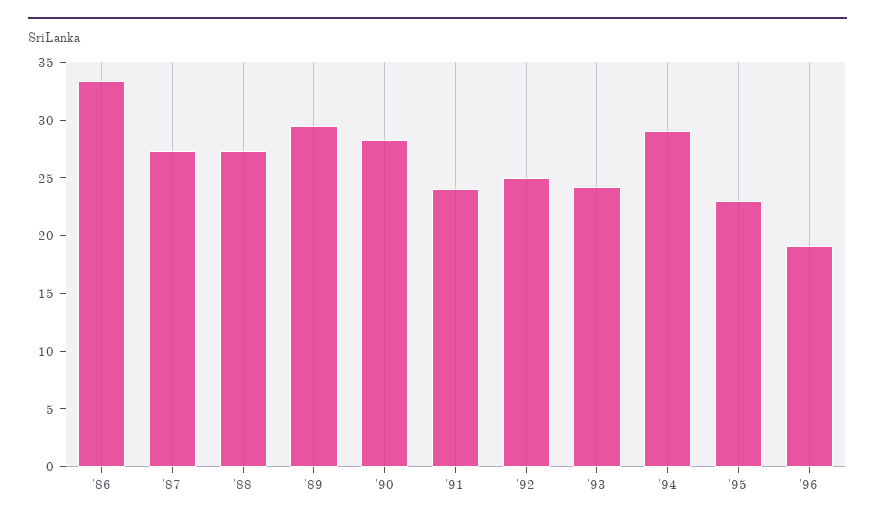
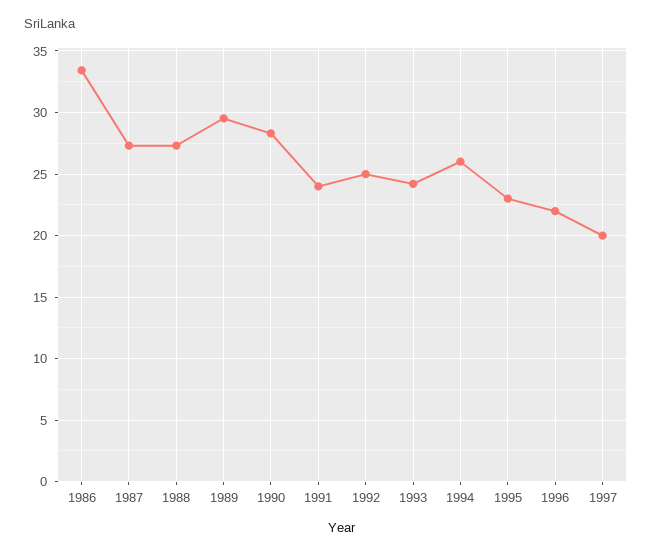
'94: 29 -> 26
'96: 19 -> 22
1997: none -> 20

